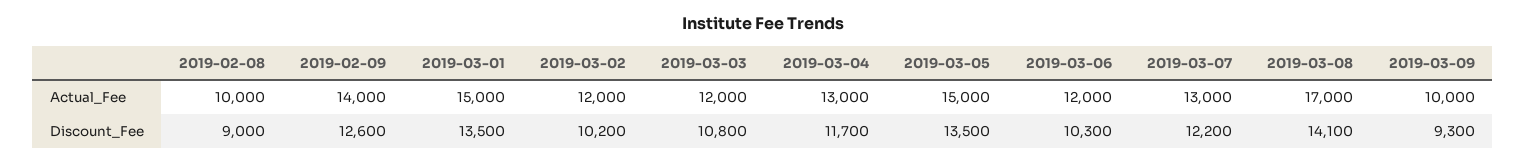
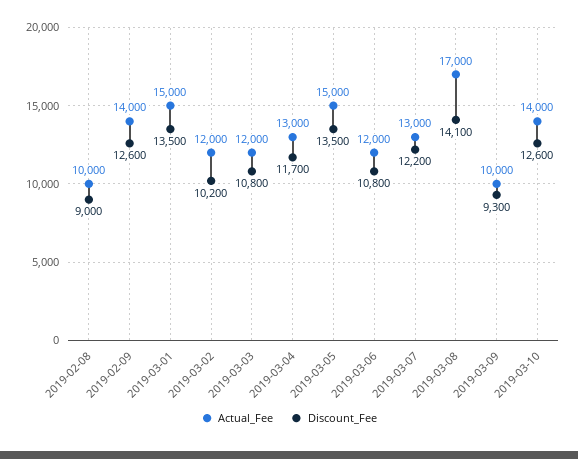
Discount_Fee, 2019-03-06: 10300 -> 10800
Actual_Fee, 2019-03-10: none -> 14000
Discount_Fee, 2019-03-10: none -> 12600

